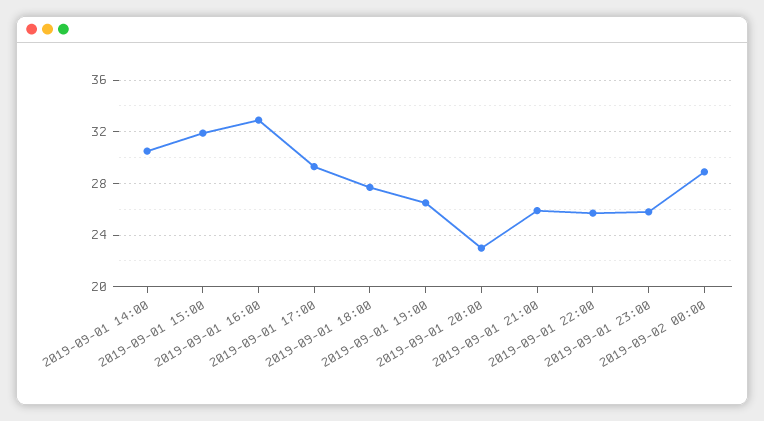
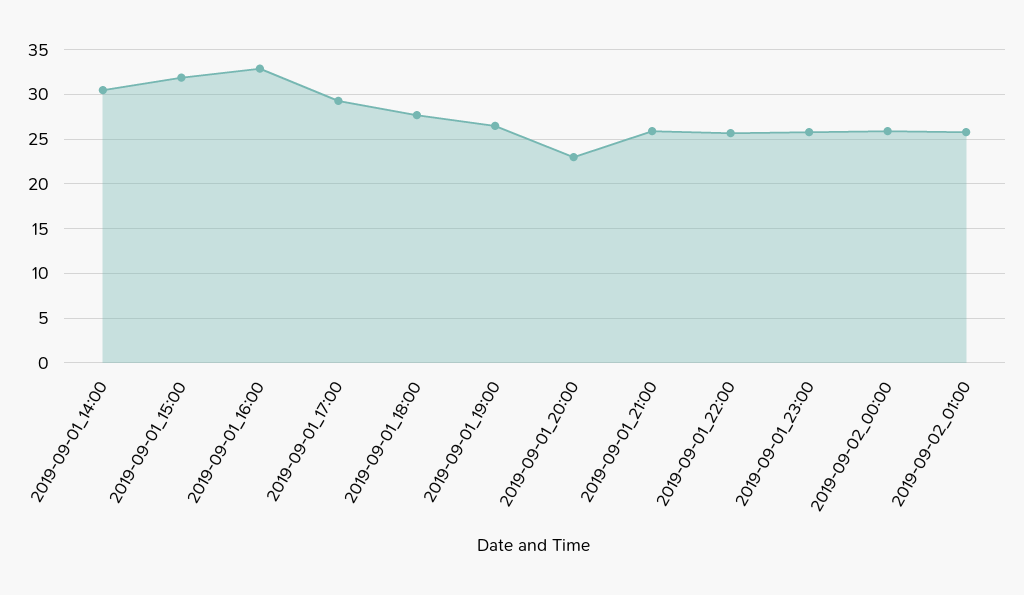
2019-09-02 00:00: 29 -> 26
2019-09-02_01:00: none -> 26

